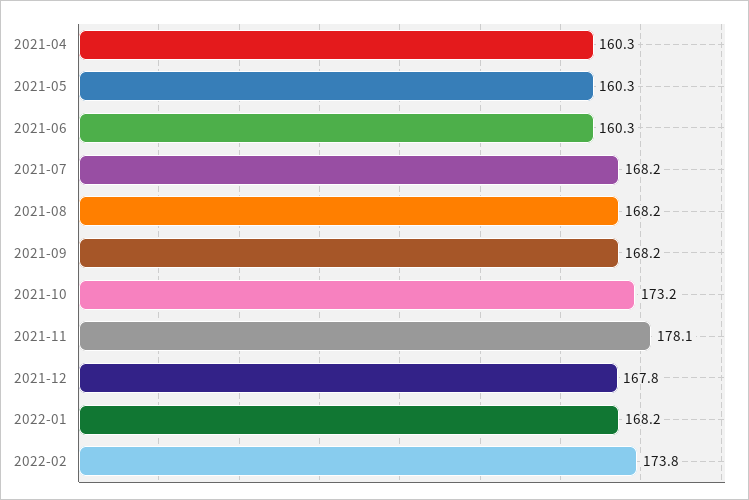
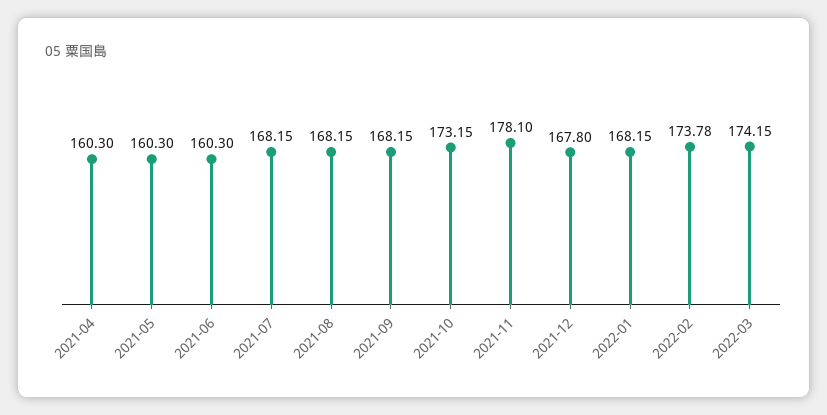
2022-03: none -> 174.15

